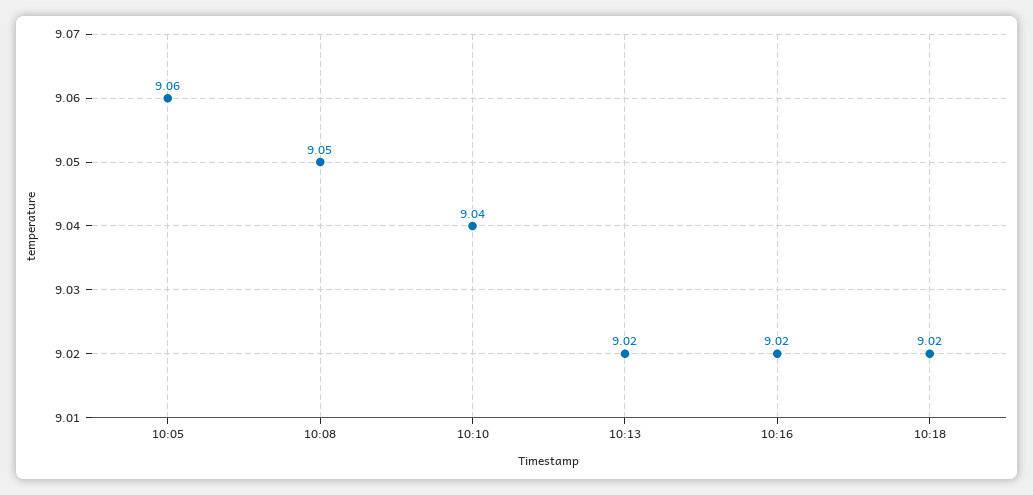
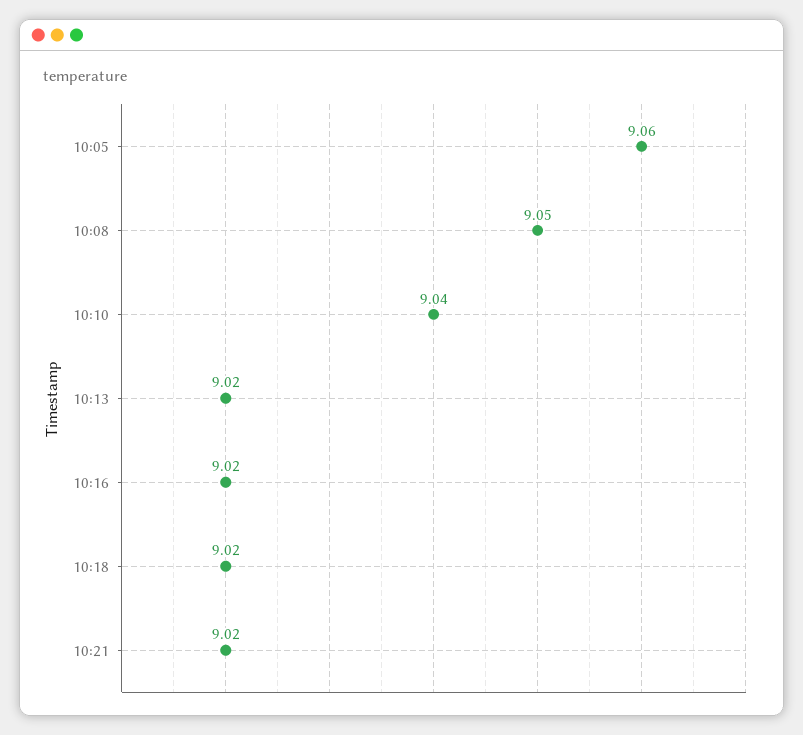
10:21: none -> 9.02

